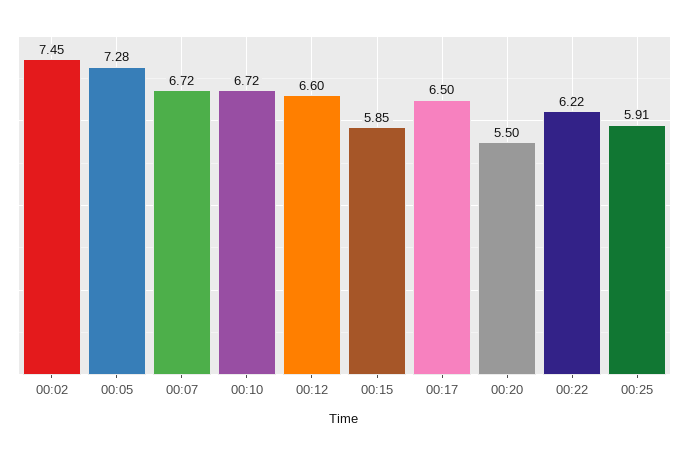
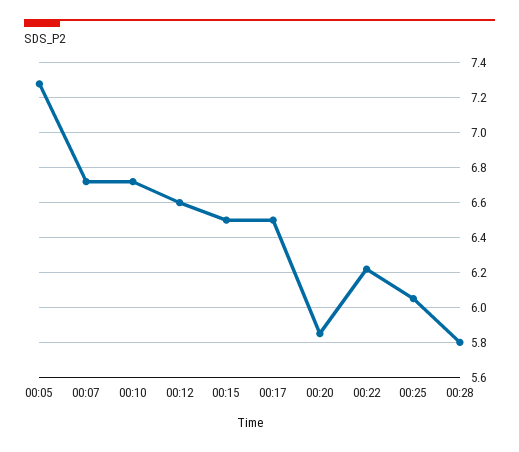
00:02: 7.45 -> none
00:15: 5.85 -> 6.5
00:20: 5.5 -> 5.85
00:25: 5.91 -> 6.05
00:28: none -> 5.8

